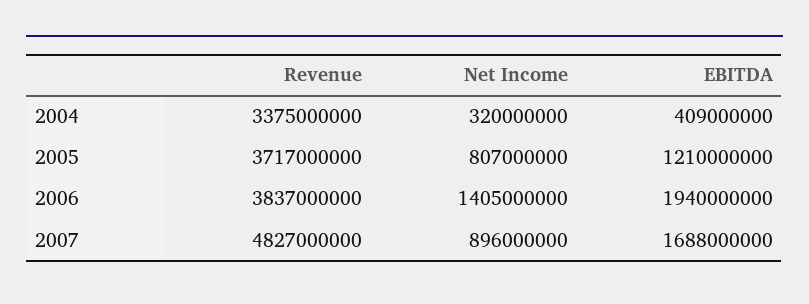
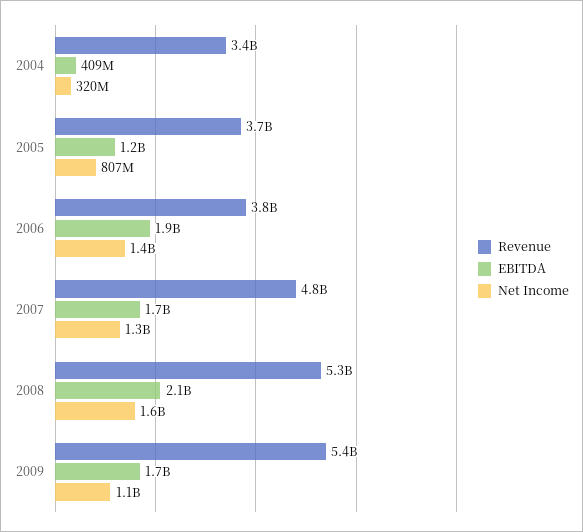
Net Income, 2007: 896000000 -> 1300000000
Revenue, 2008: none -> 5300000000
EBITDA, 2008: none -> 2100000000
Net Income, 2008: none -> 1600000000
Revenue, 2009: none -> 5400000000
EBITDA, 2009: none -> 1700000000
Net Income, 2009: none -> 1100000000

